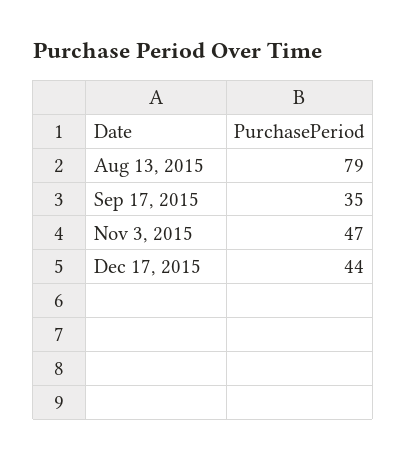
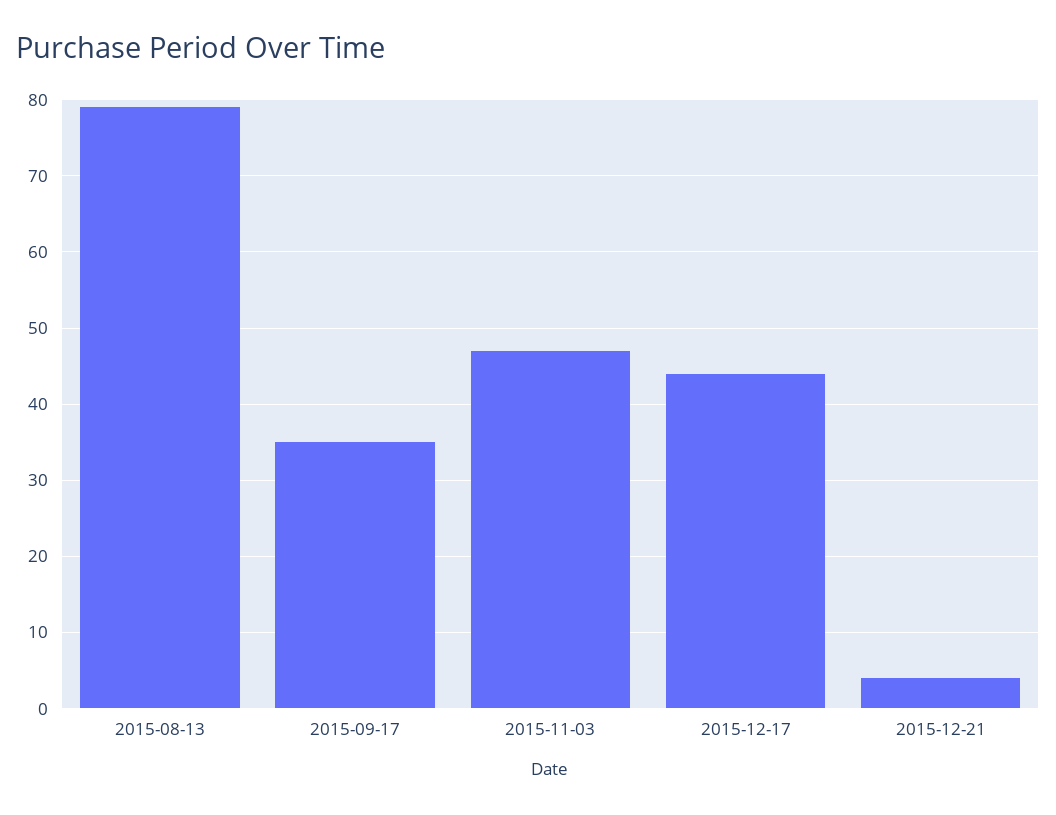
2015-12-21: none -> 4

